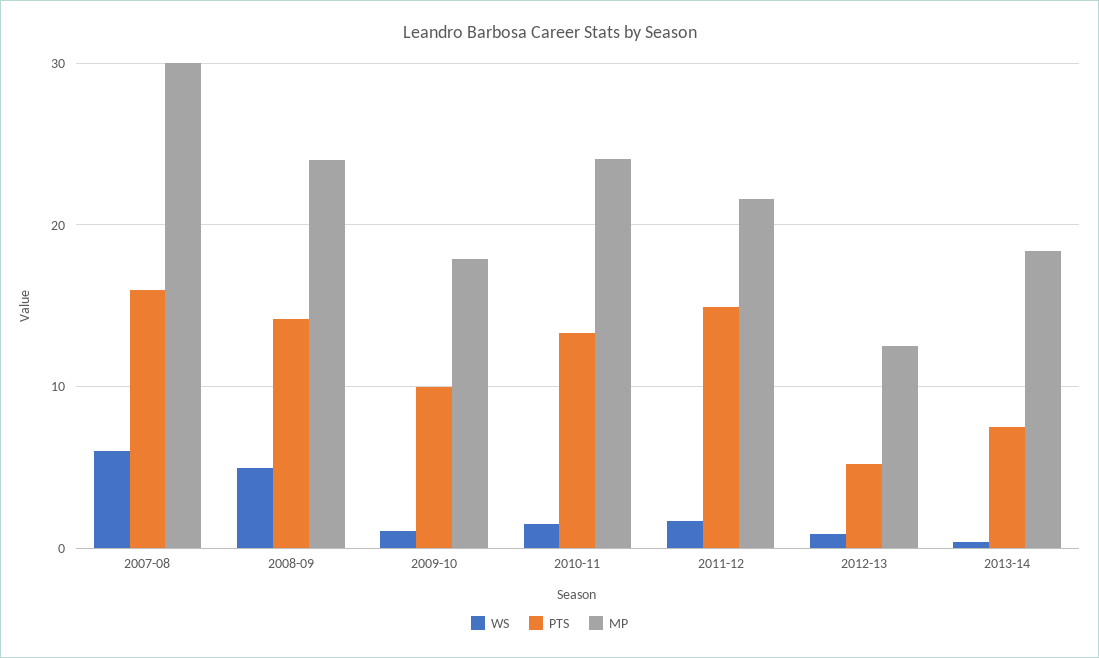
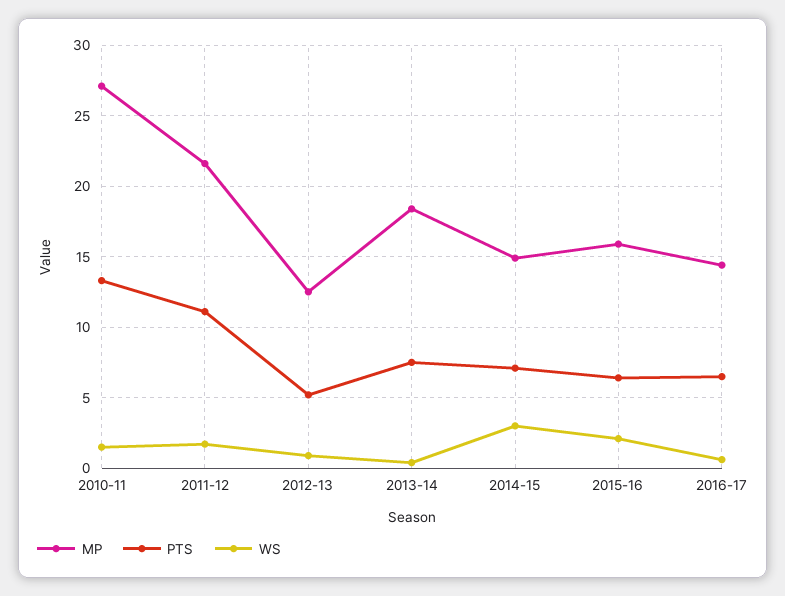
WS, 2007-08: 6 -> none
PTS, 2007-08: 16 -> none
MP, 2007-08: 30 -> none
WS, 2008-09: 5 -> none
PTS, 2008-09: 14 -> none
MP, 2008-09: 24 -> none
WS, 2009-10: 1 -> none
PTS, 2009-10: 10 -> none
MP, 2009-10: 18 -> none
MP, 2010-11: 24 -> 27
PTS, 2011-12: 15 -> 11
MP, 2014-15: none -> 15
PTS, 2014-15: none -> 7
WS, 2014-15: none -> 3
MP, 2015-16: none -> 16
PTS, 2015-16: none -> 6.5
WS, 2015-16: none -> 2
MP, 2016-17: none -> 14.5
PTS, 2016-17: none -> 6.5
WS, 2016-17: none -> 0.5

